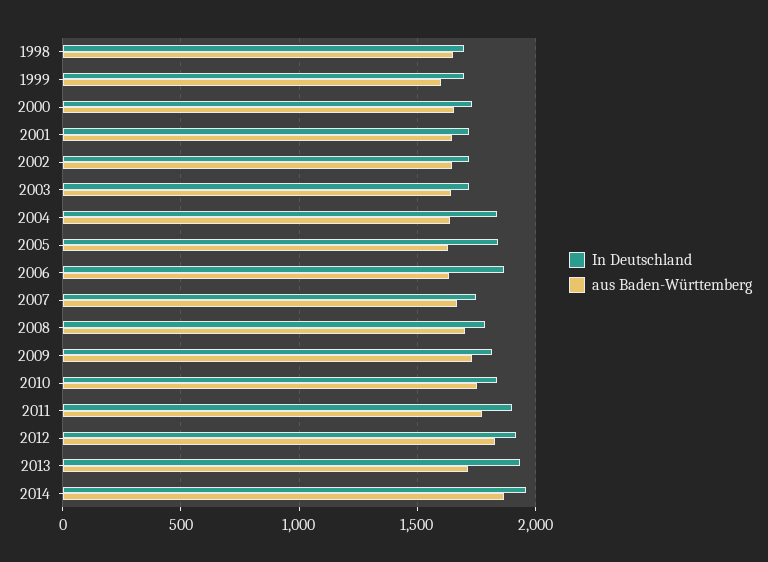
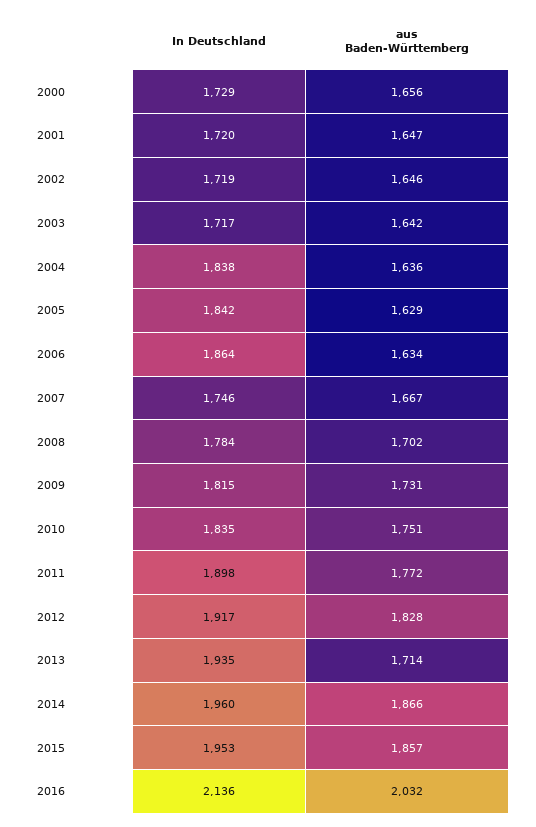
In Deutschland, 1998: 1700 -> none
aus Baden-Württemberg, 1998: 1650 -> none
In Deutschland, 1999: 1700 -> none
aus Baden-Württemberg, 1999: 1600 -> none
In Deutschland, 2015: none -> 1953
aus Baden-Württemberg, 2015: none -> 1857
In Deutschland, 2016: none -> 2136
aus Baden-Württemberg, 2016: none -> 2032

